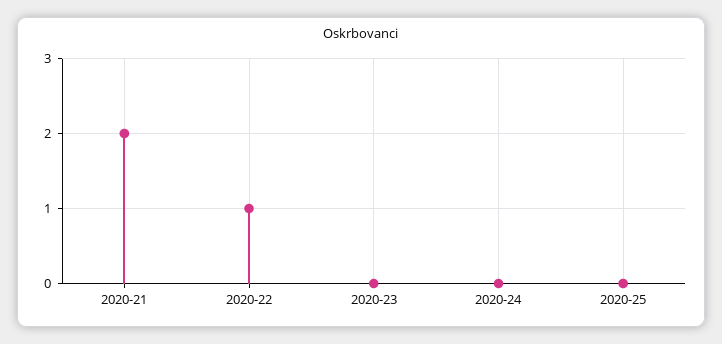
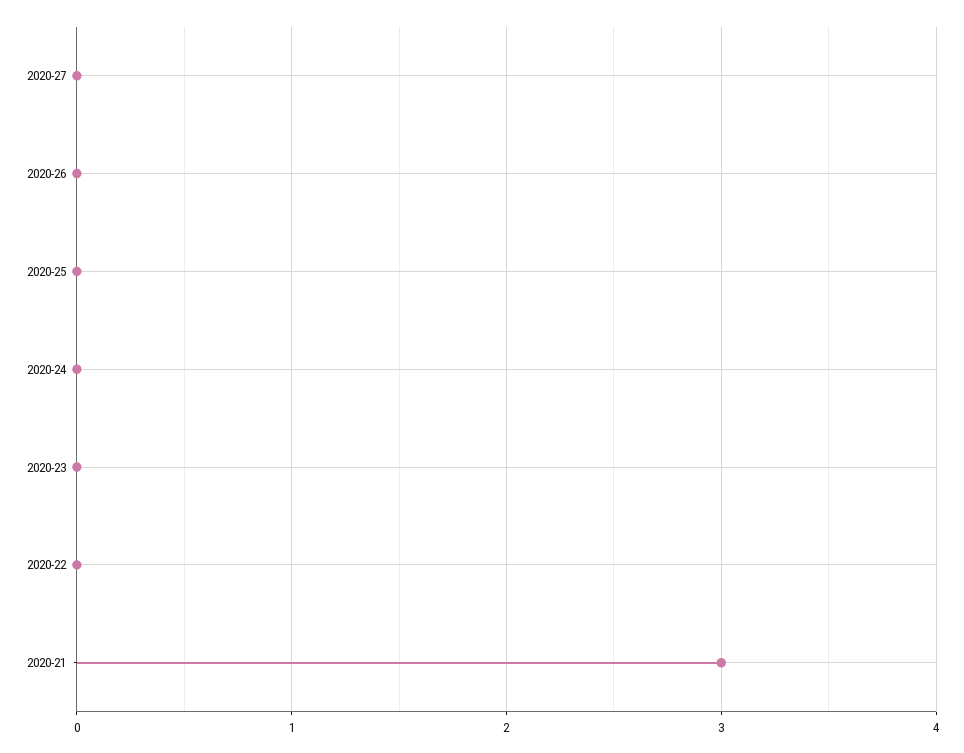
2020-21: 2 -> 3
2020-22: 1 -> 0
2020-27: none -> 0
2020-26: none -> 0

